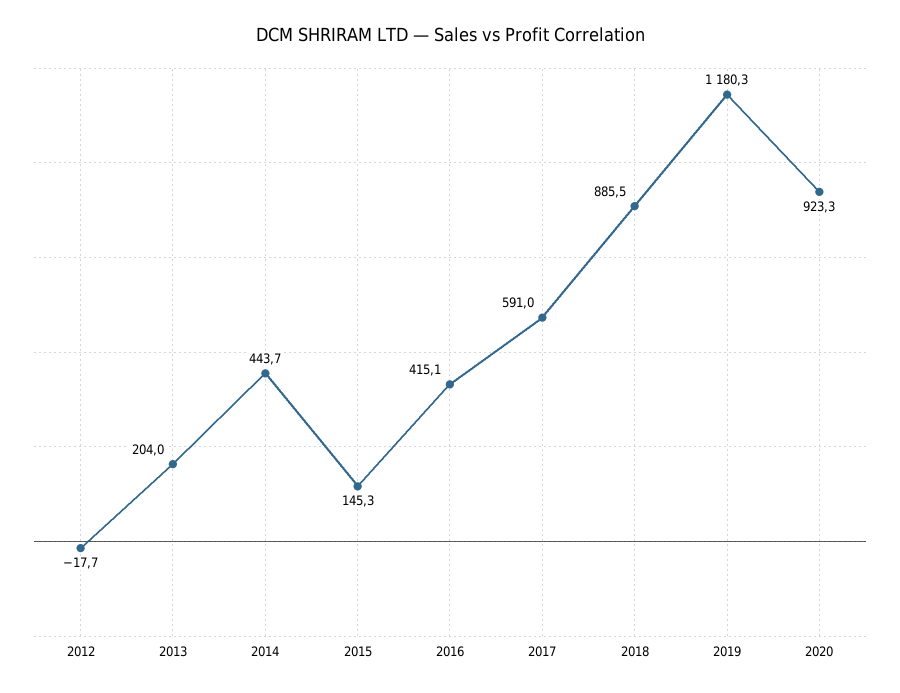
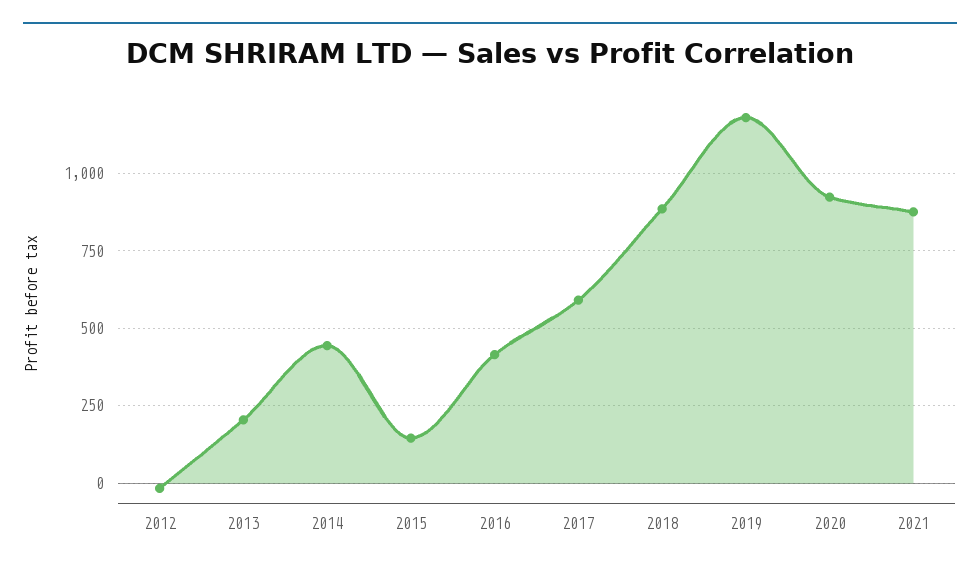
2021: none -> 875

